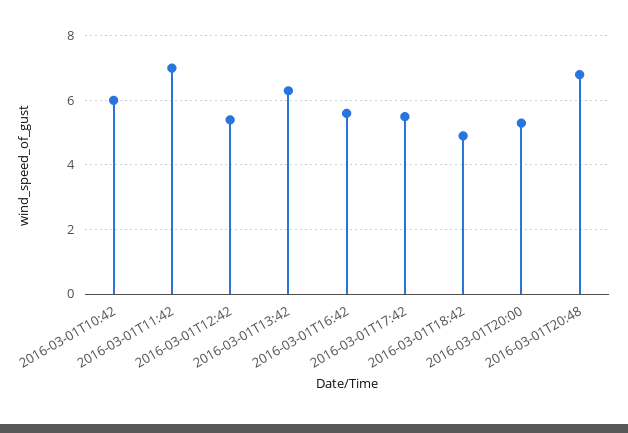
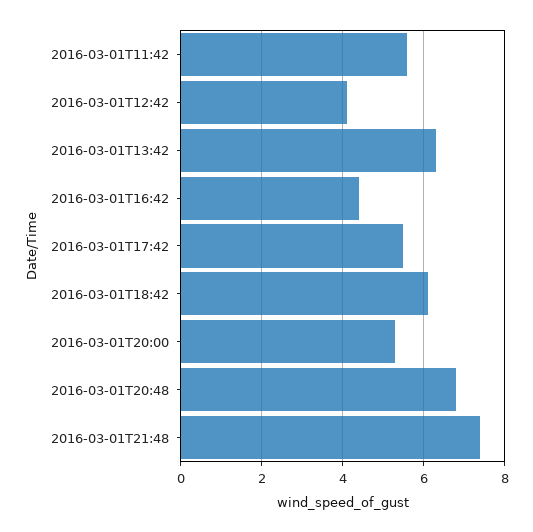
2016-03-01T10:42: 6 -> none
2016-03-01T11:42: 7 -> 5.5
2016-03-01T12:42: 5.5 -> 4
2016-03-01T16:42: 5.5 -> 4.5
2016-03-01T18:42: 5 -> 6
2016-03-01T21:48: none -> 7.5

